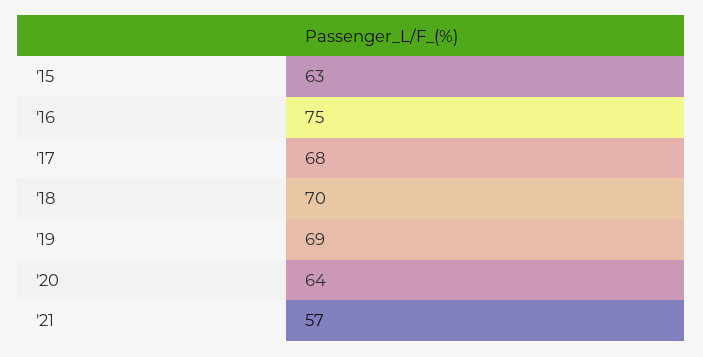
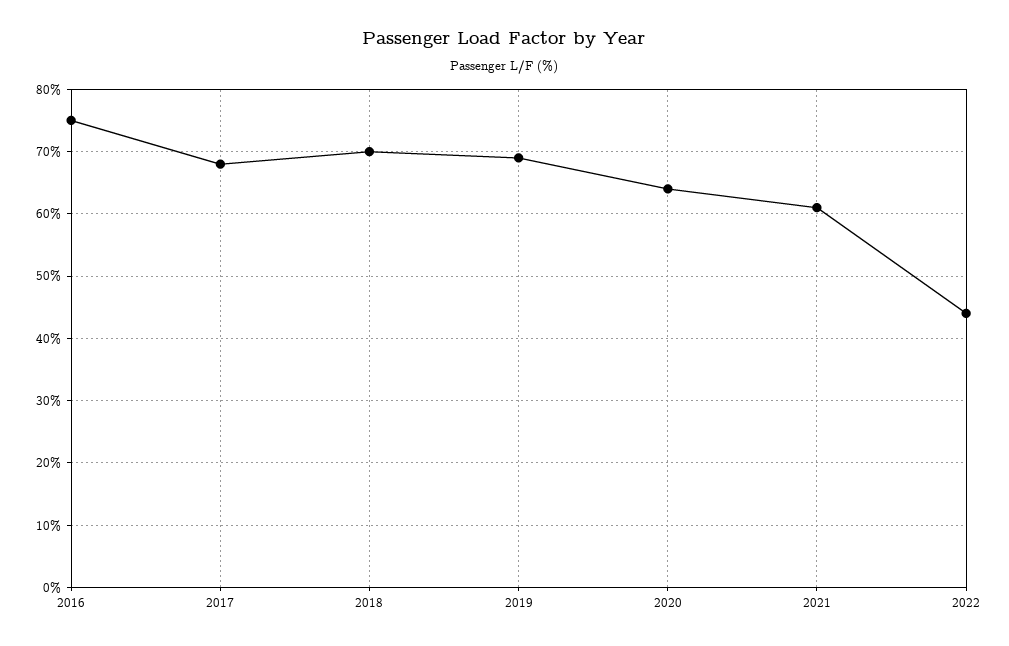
'15: 63 -> none
'21: 57 -> 61
2022: none -> 44

